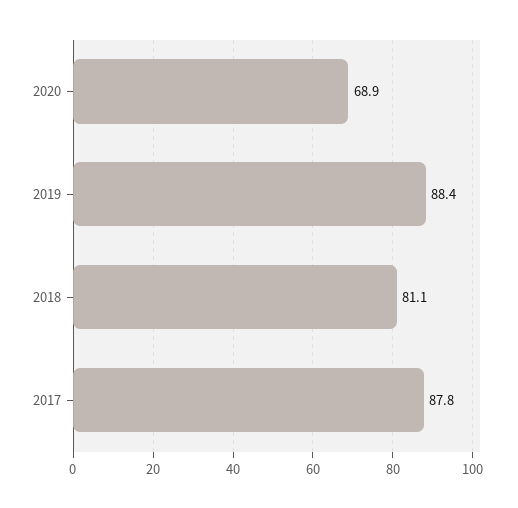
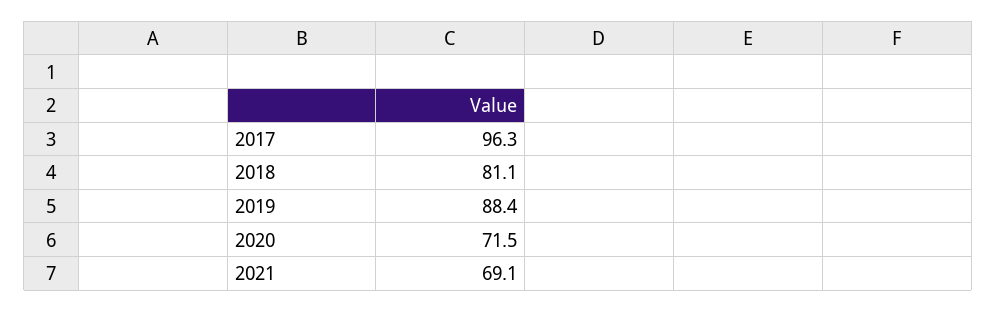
2020: 68.9 -> 71.5
2017: 87.8 -> 96.3
2021: none -> 69.1

